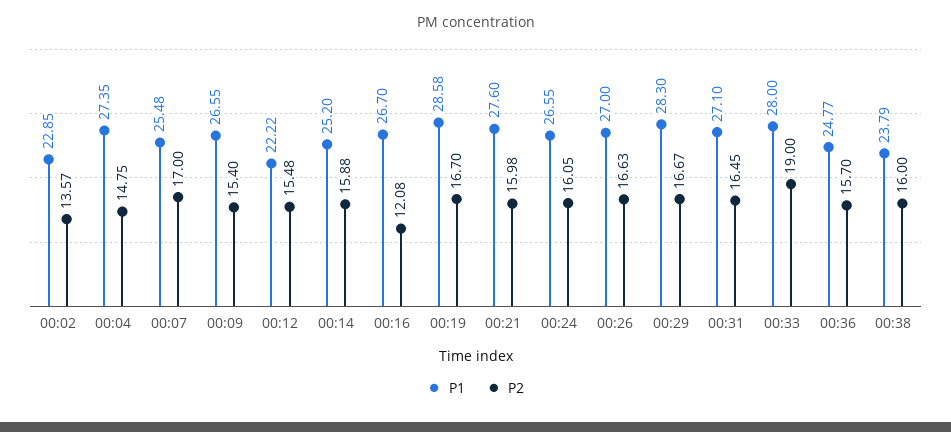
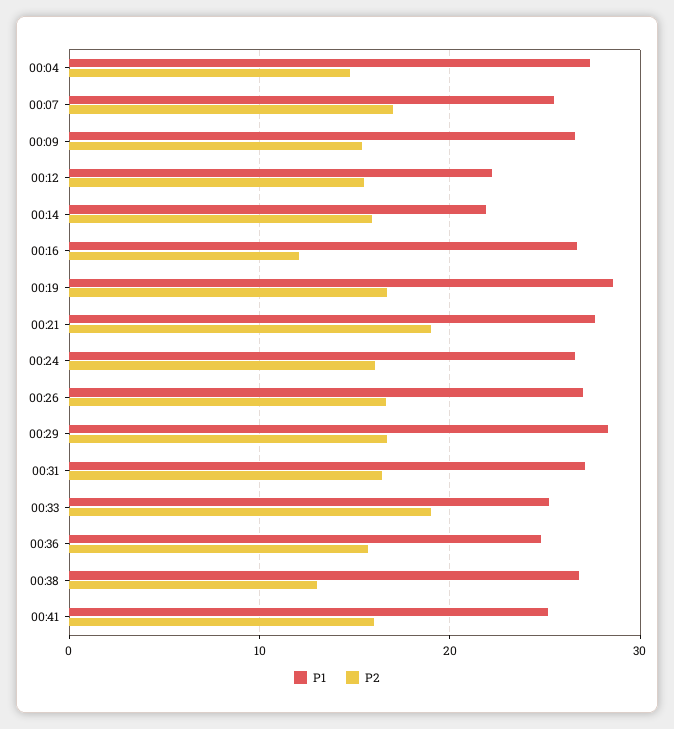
P1, 00:02: 22.85 -> none
P2, 00:02: 13.57 -> none
P1, 00:14: 25.2 -> 22
P2, 00:21: 15.98 -> 19
P1, 00:33: 28 -> 25
P1, 00:38: 23.79 -> 27
P2, 00:38: 16 -> 13
P1, 00:41: none -> 25
P2, 00:41: none -> 16

